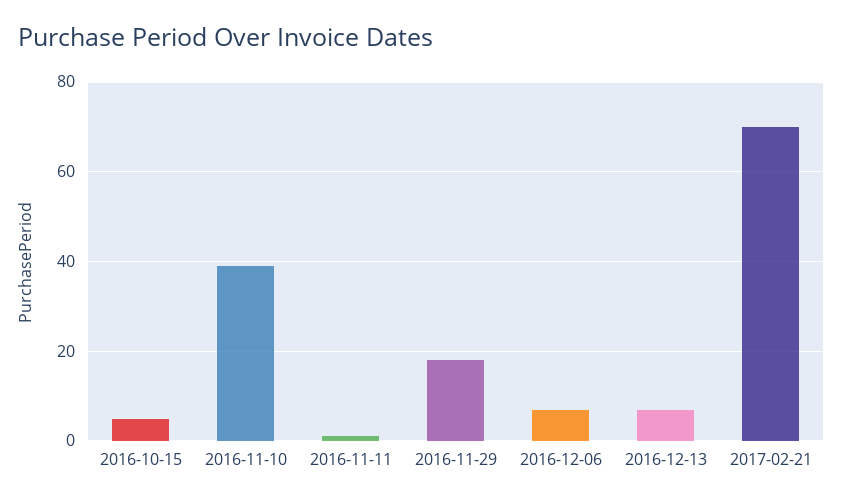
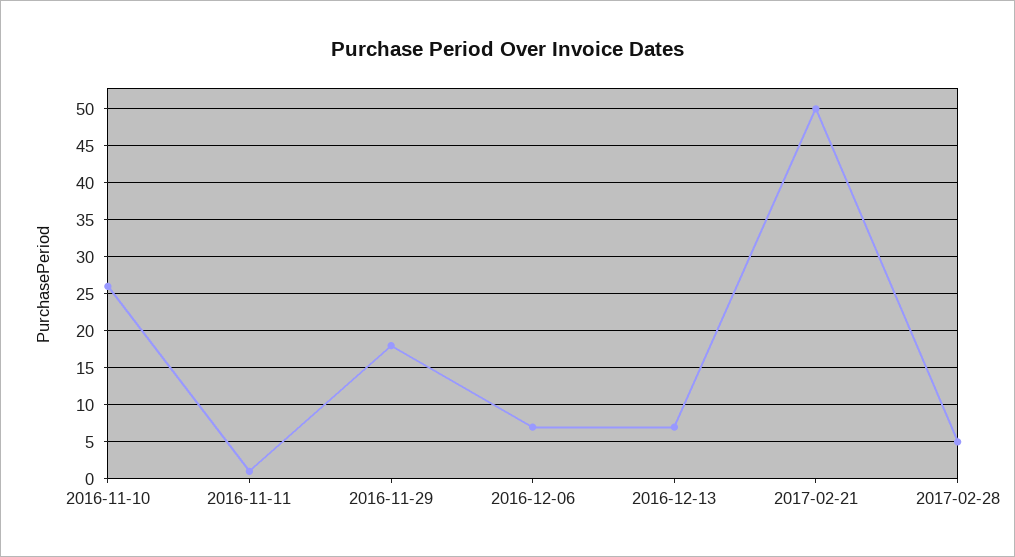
2016-10-15: 5 -> none
2016-11-10: 40 -> 26
2017-02-21: 70 -> 50
2017-02-28: none -> 5

